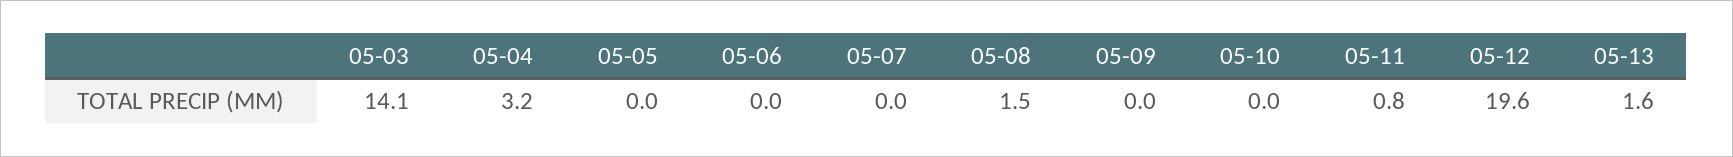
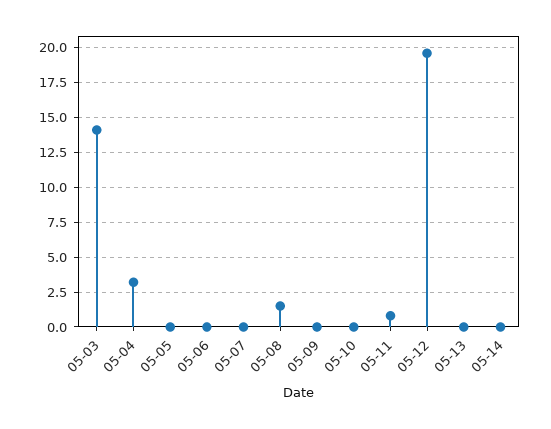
05-13: 1.6 -> 0
05-14: none -> 0

